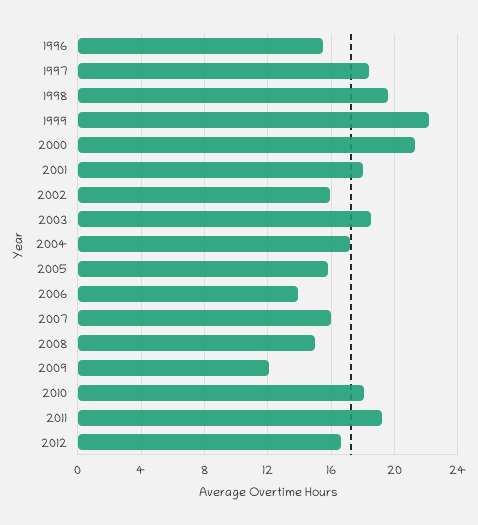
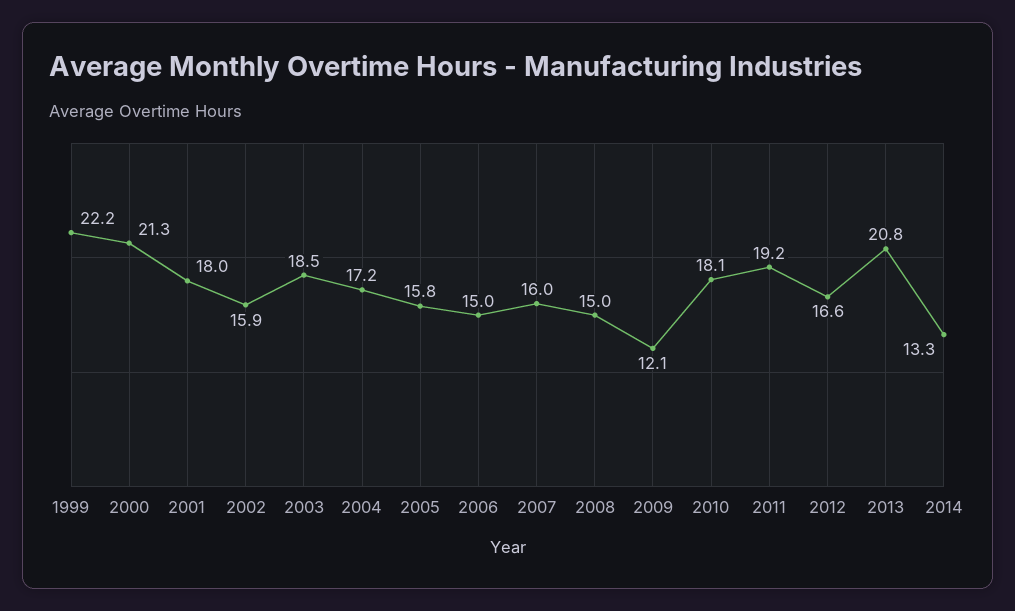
1996: 15.5 -> none
1997: 18.5 -> none
1998: 19.5 -> none
2006: 14 -> 15
2013: none -> 20.8
2014: none -> 13.3

